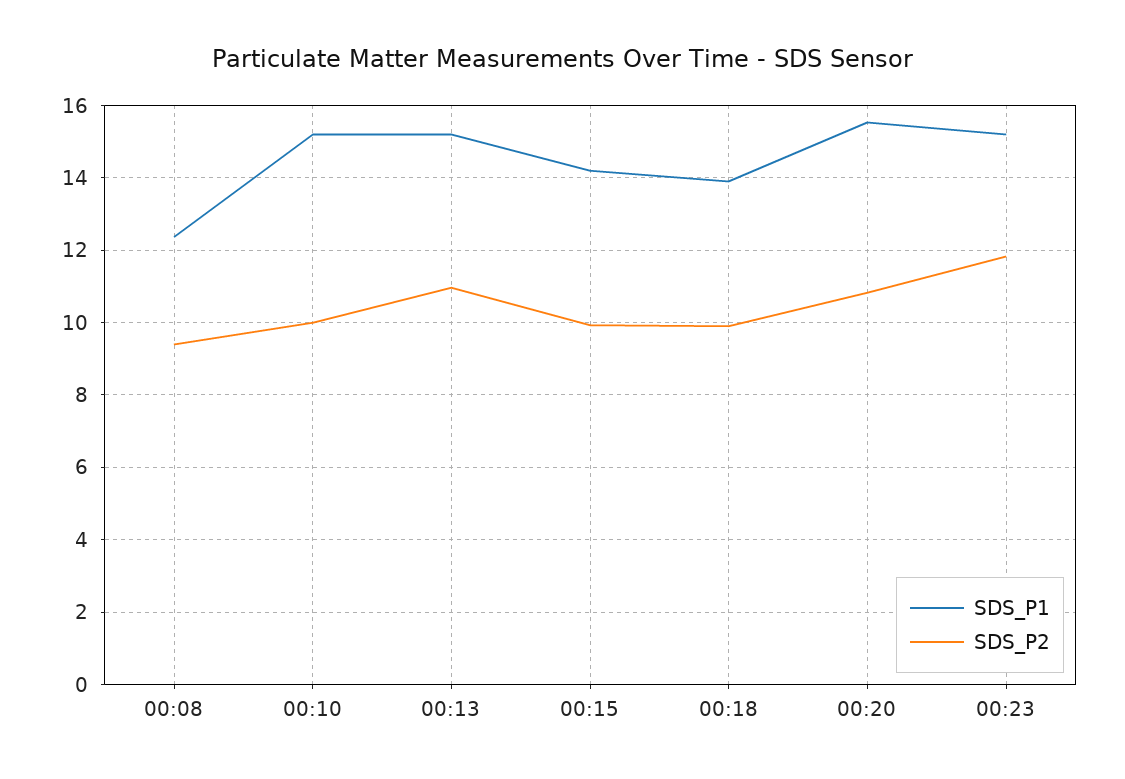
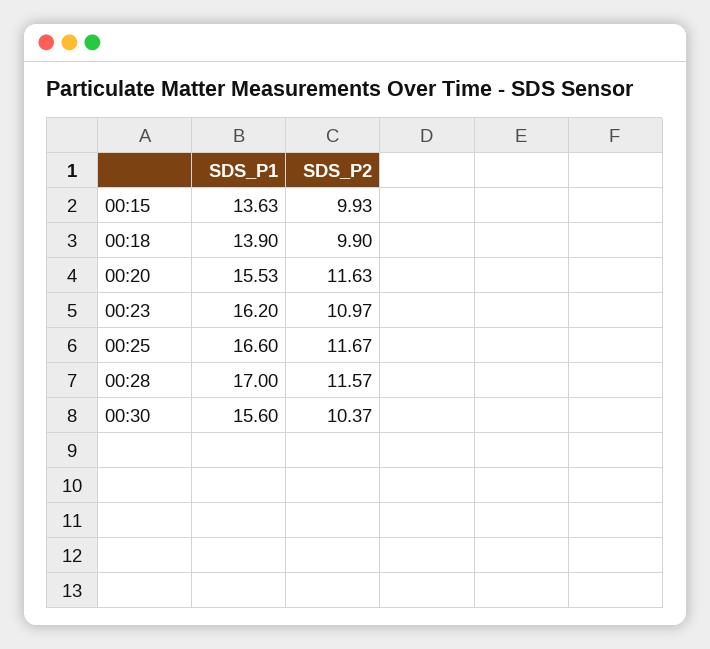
SDS_P1, 00:08: 12.4 -> none
SDS_P2, 00:08: 9.4 -> none
SDS_P1, 00:10: 15.2 -> none
SDS_P2, 00:10: 10 -> none
SDS_P1, 00:13: 15.2 -> none
SDS_P2, 00:13: 11 -> none
SDS_P1, 00:15: 14.2 -> 13.63
SDS_P2, 00:20: 10.8 -> 11.63
SDS_P1, 00:23: 15.2 -> 16.2
SDS_P2, 00:23: 11.8 -> 10.97
SDS_P1, 00:25: none -> 16.6
SDS_P2, 00:25: none -> 11.67
SDS_P1, 00:28: none -> 17
SDS_P2, 00:28: none -> 11.57
SDS_P1, 00:30: none -> 15.6
SDS_P2, 00:30: none -> 10.37

